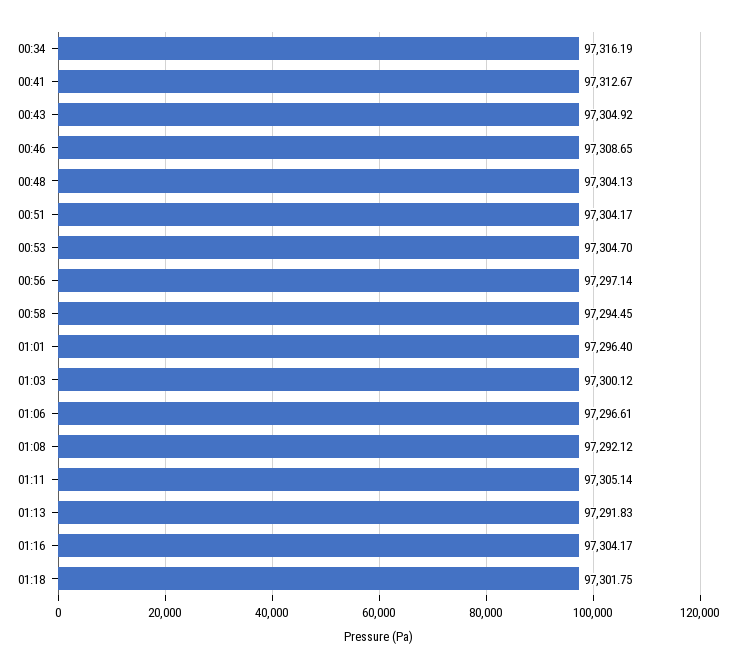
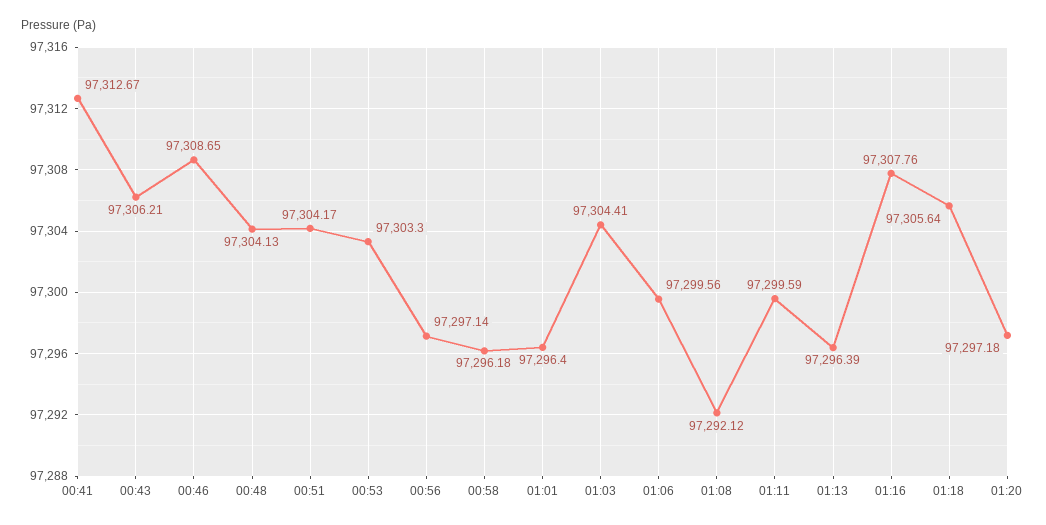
00:34: 97316.19 -> none
00:43: 97304.92 -> 97306.21
00:53: 97304.7 -> 97303.3
00:58: 97294.45 -> 97296.18
01:03: 97300.12 -> 97304.41
01:06: 97296.61 -> 97299.56
01:11: 97305.14 -> 97299.59
01:13: 97291.83 -> 97296.39
01:16: 97304.17 -> 97307.76
01:18: 97301.75 -> 97305.64
01:20: none -> 97297.18

